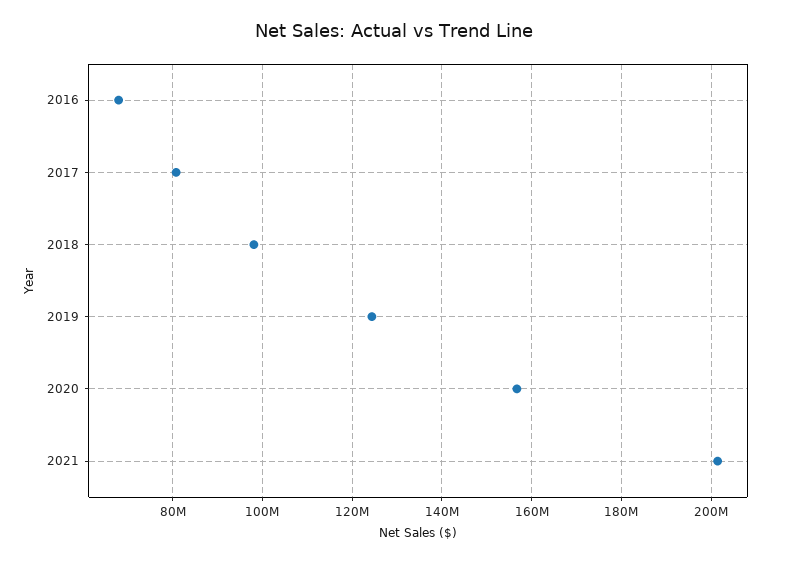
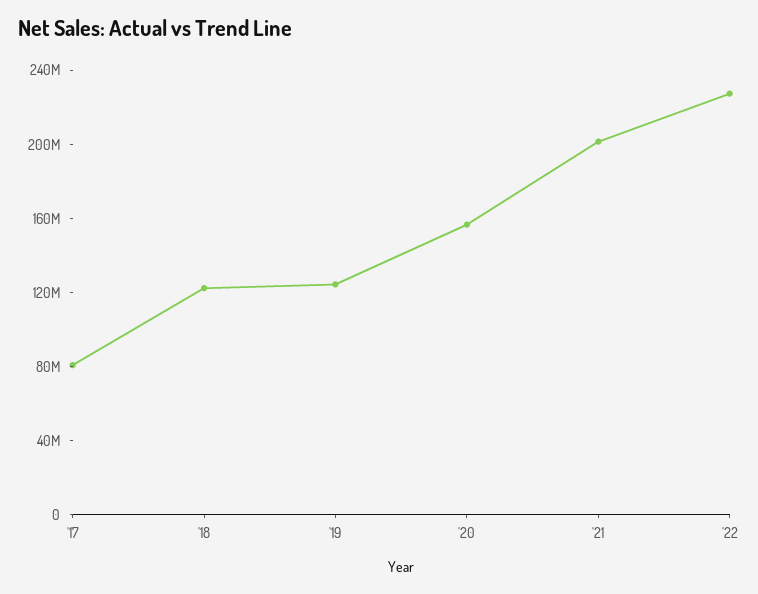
2016: 68000000 -> none
2018: 98000000 -> 120000000
'22: none -> 230000000

